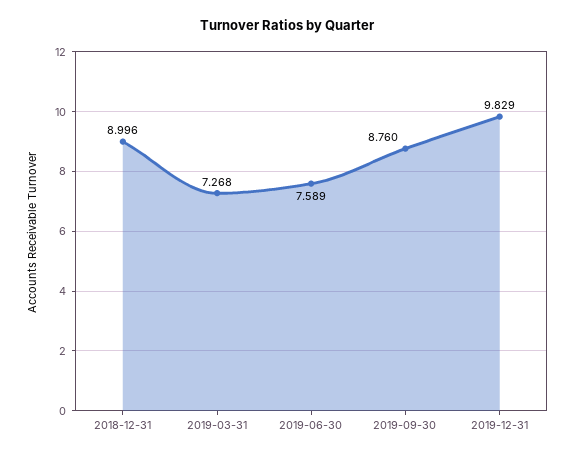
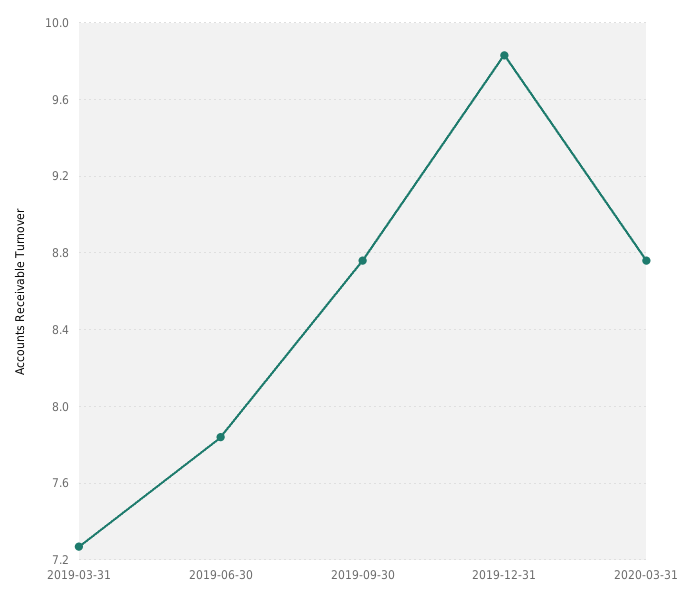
2018-12-31: 8.996 -> none
2019-06-30: 7.589 -> 7.85
2020-03-31: none -> 8.75

